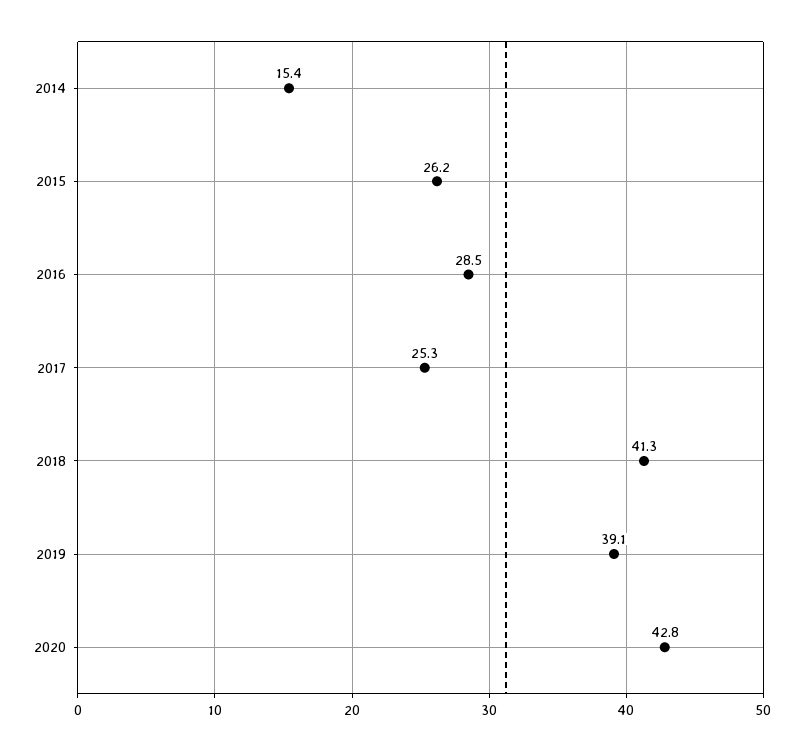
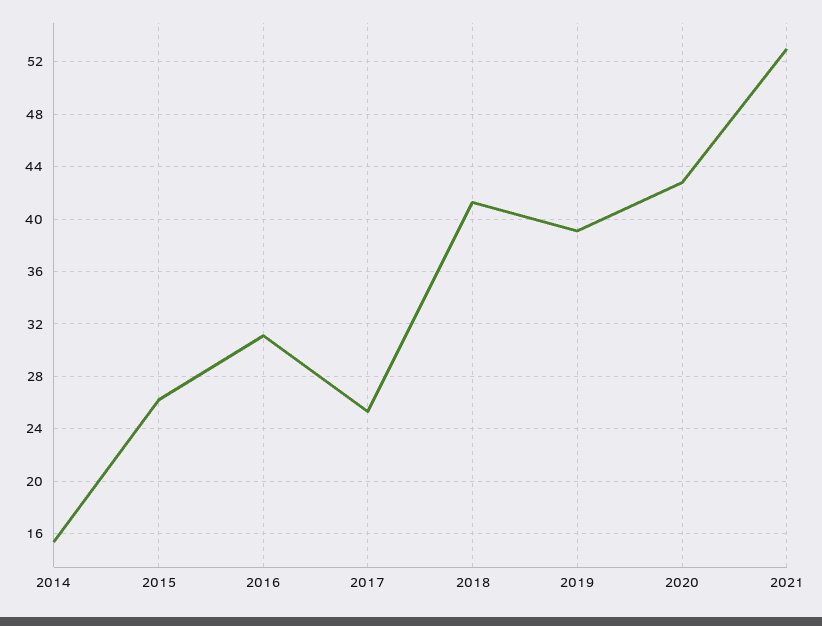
2016: 28.5 -> 31
2021: none -> 53

